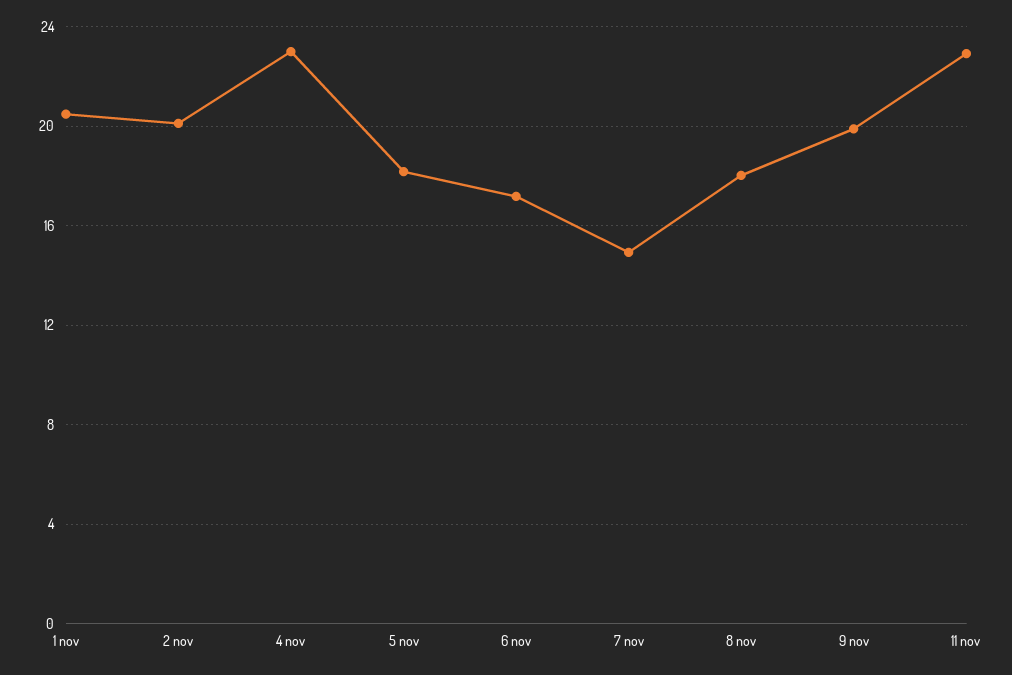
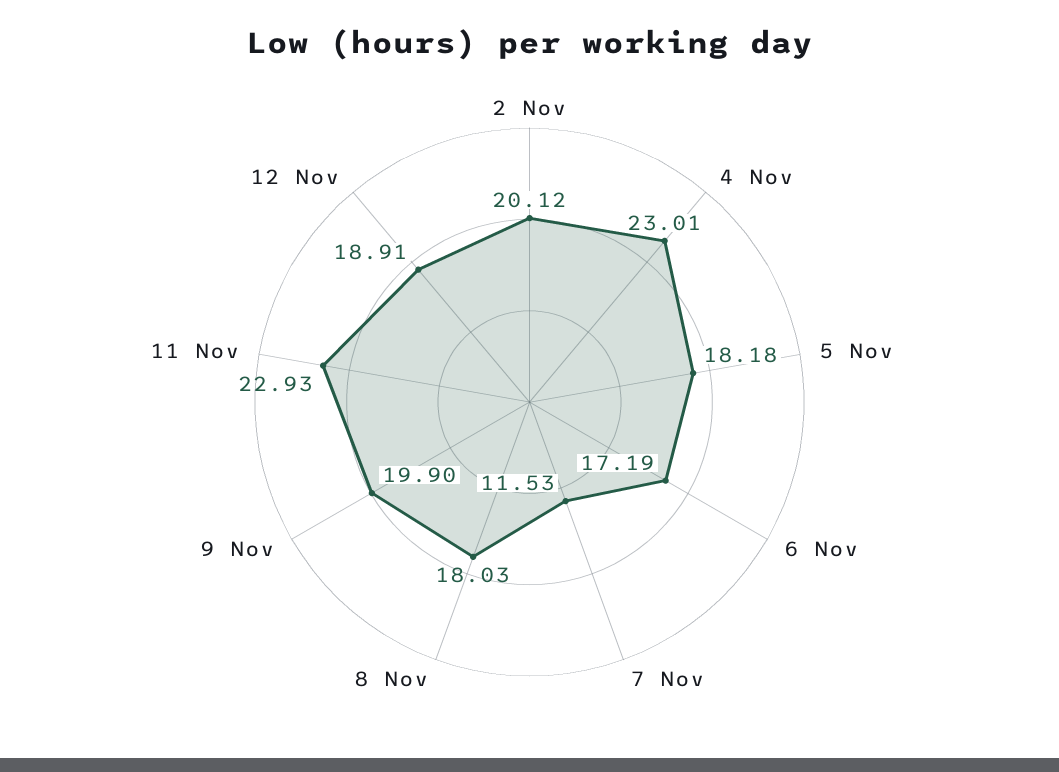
1 nov: 20.5 -> none
7 nov: 15 -> 11.53
12 Nov: none -> 18.91

